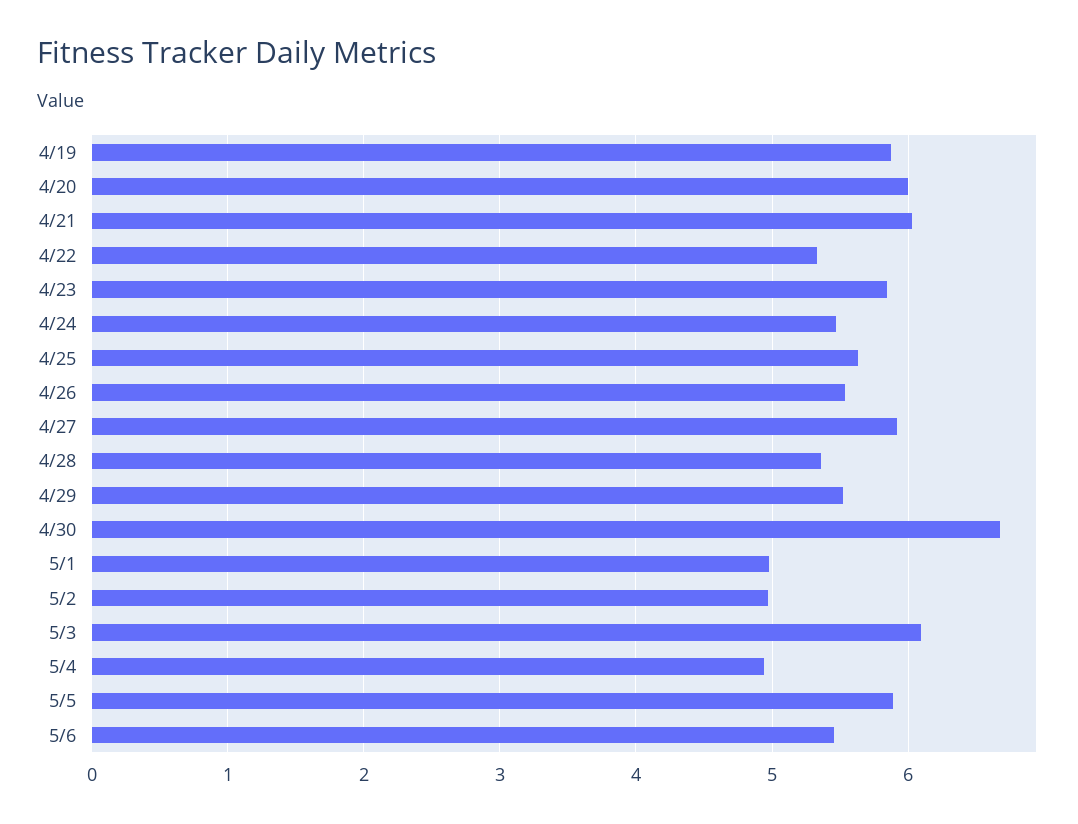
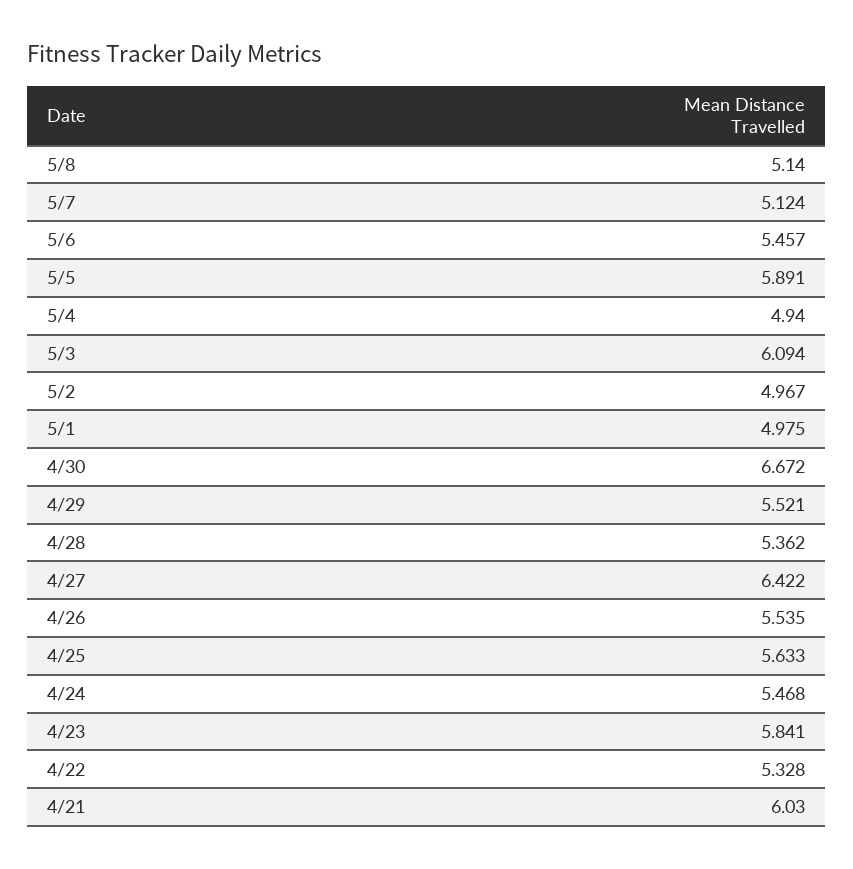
4/19: 5.9 -> none
4/20: 6 -> none
4/27: 5.9 -> 6.422
5/8: none -> 5.14
5/7: none -> 5.124

